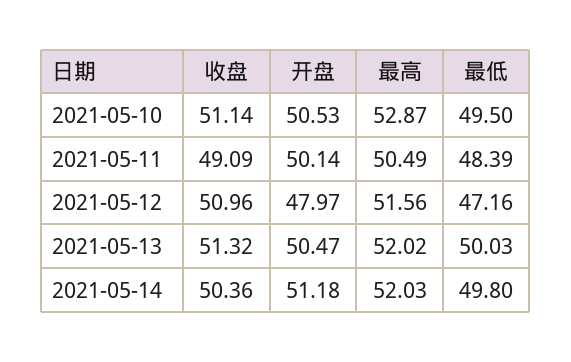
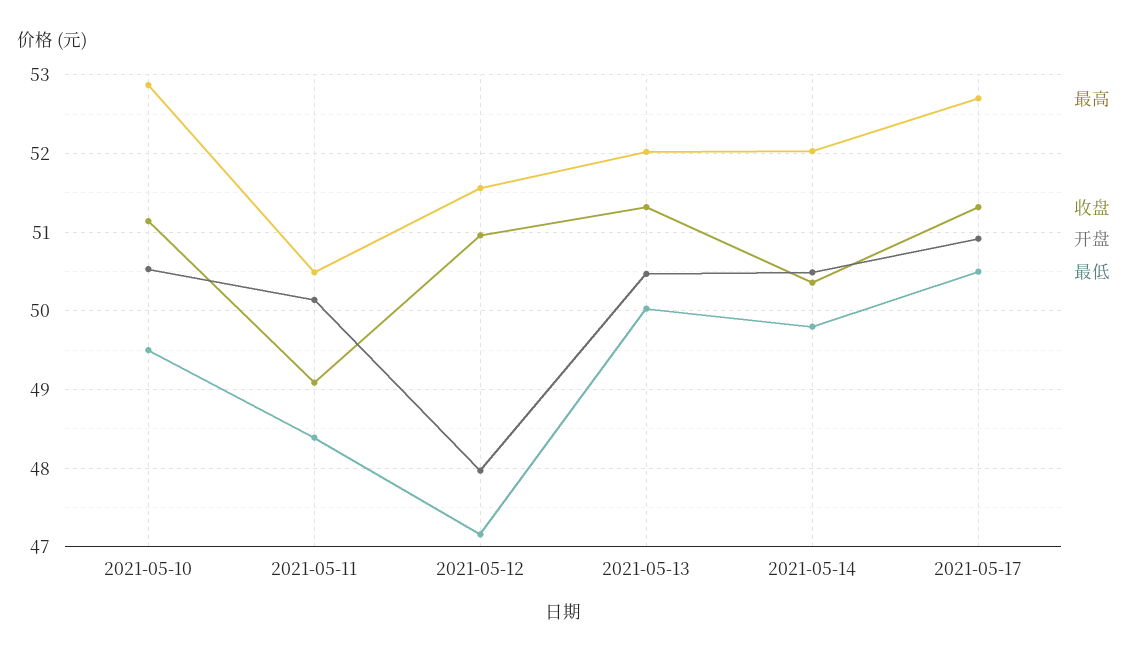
开盘, 2021-05-14: 51.18 -> 50.5
最高, 2021-05-17: none -> 52.7
收盘, 2021-05-17: none -> 51.3
开盘, 2021-05-17: none -> 50.9
最低, 2021-05-17: none -> 50.5

